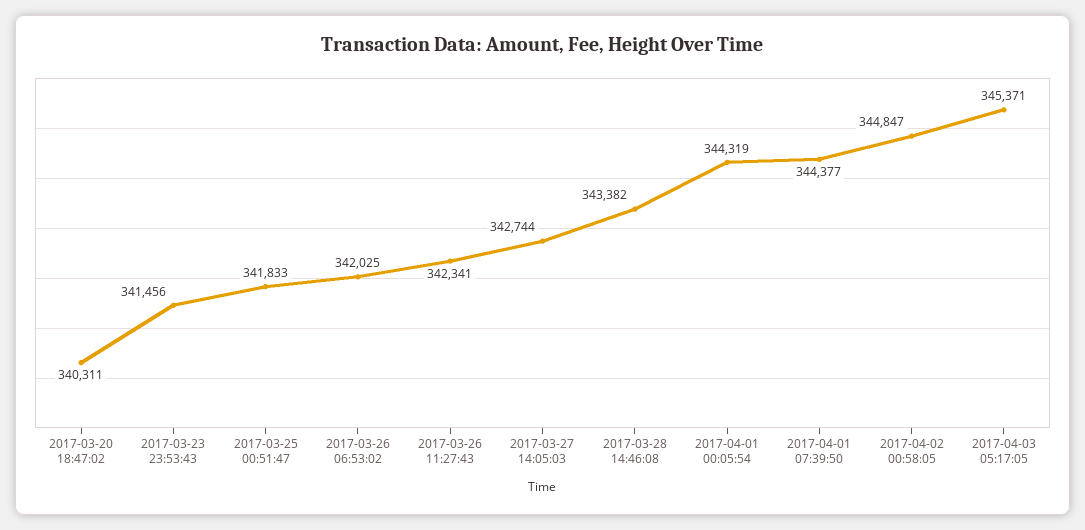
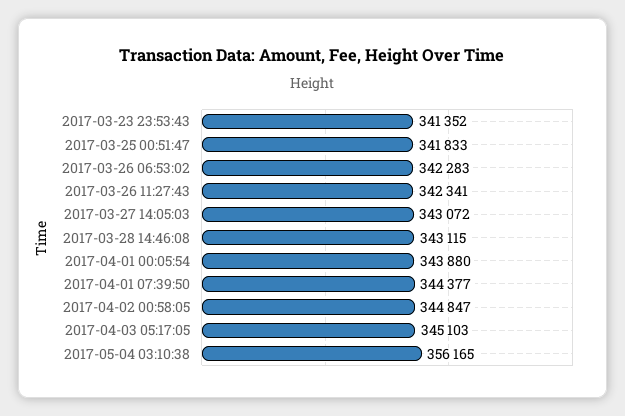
2017-03-20 18:47:02: 340311 -> none
2017-03-23 23:53:43: 341456 -> 341352
2017-03-26 06:53:02: 342025 -> 342283
2017-03-27 14:05:03: 342744 -> 343072
2017-03-28 14:46:08: 343382 -> 343115
2017-04-01 00:05:54: 344319 -> 343880
2017-04-03 05:17:05: 345371 -> 345103
2017-05-04 03:10:38: none -> 356165

